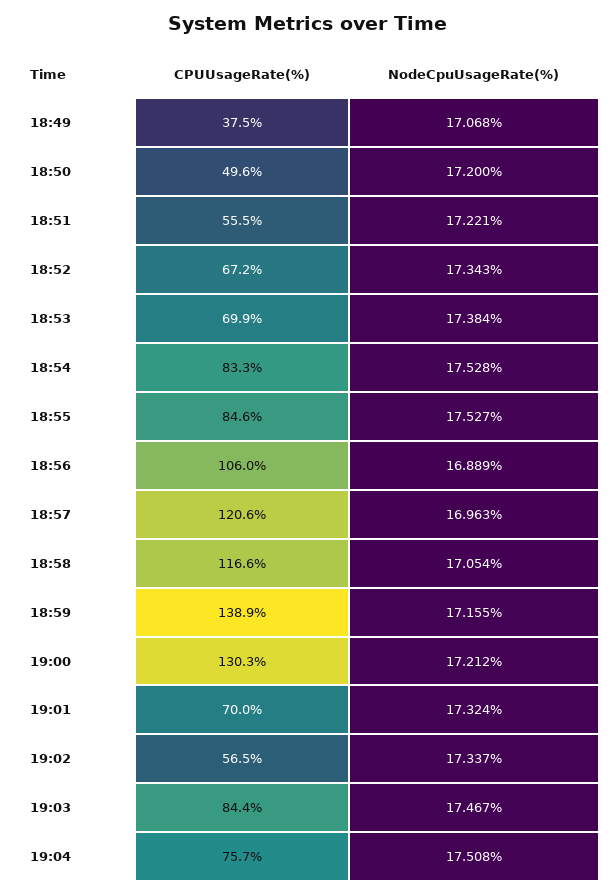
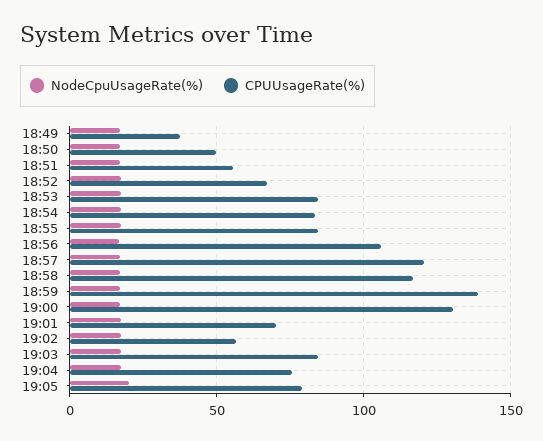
CPUUsageRate(%), 18:53: 69.9 -> 85
NodeCpuUsageRate(%), 19:05: none -> 20
CPUUsageRate(%), 19:05: none -> 80

